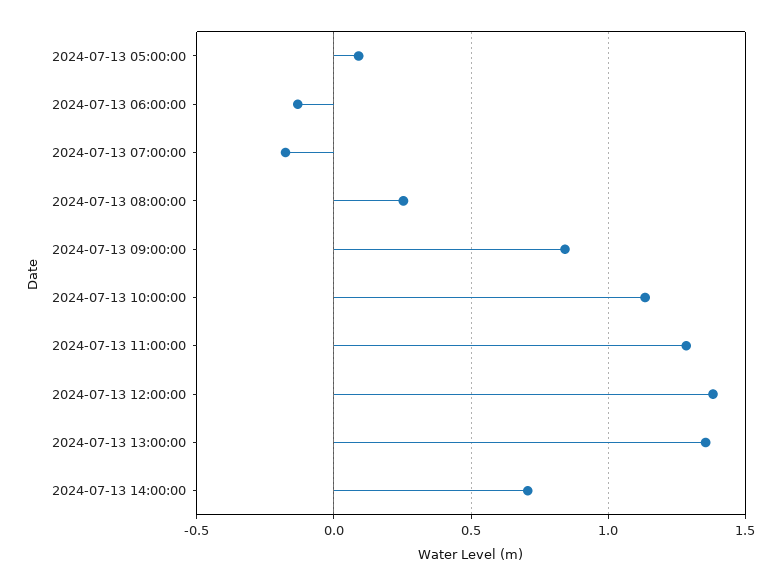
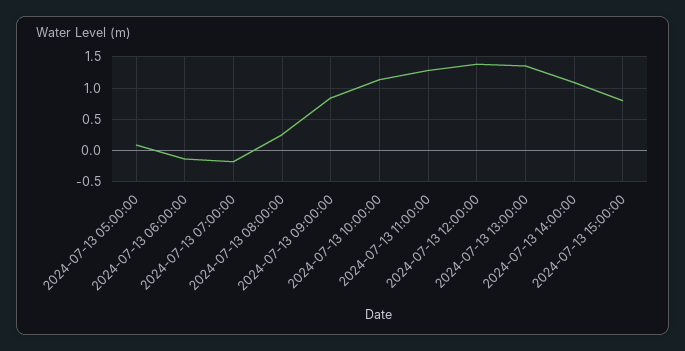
2024-07-13 14:00:00: 0.7 -> 1.1
2024-07-13 15:00:00: none -> 0.8

